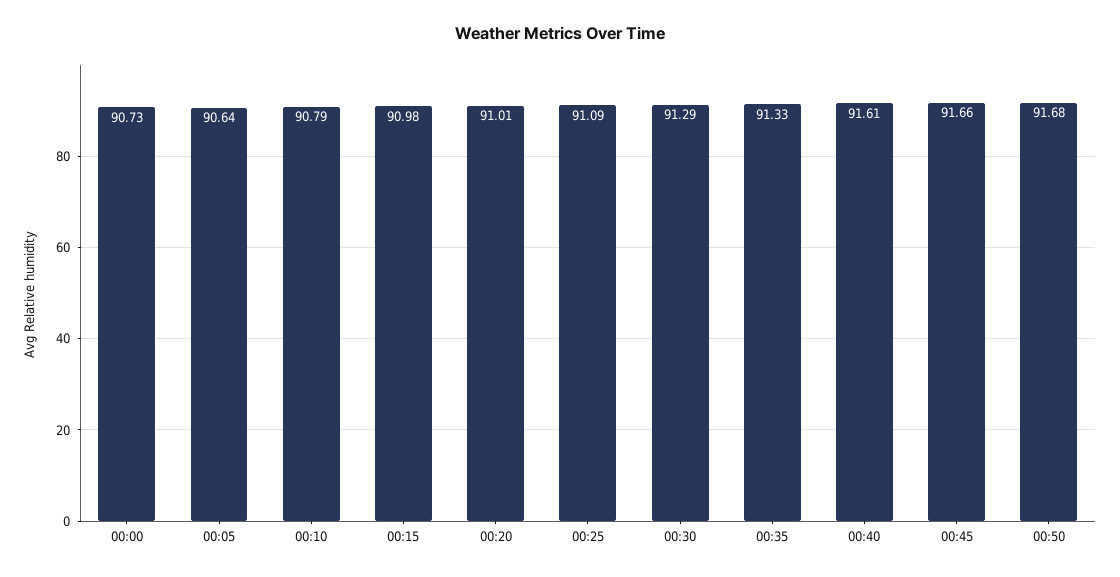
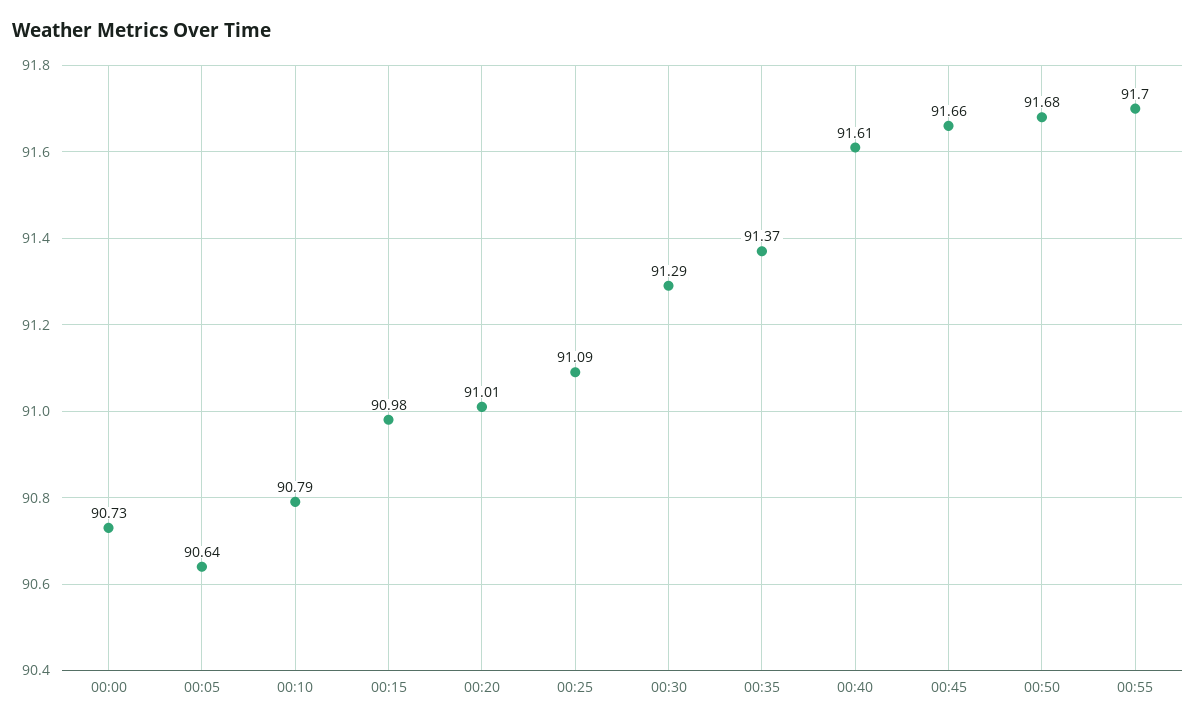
00:35: 91.33 -> 91.37
00:55: none -> 91.7

